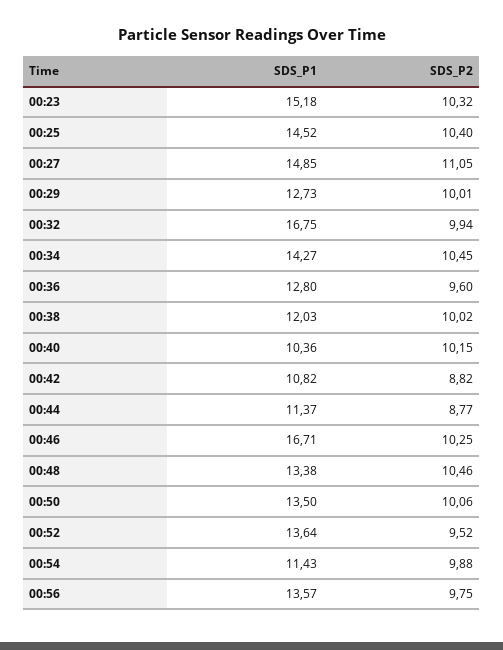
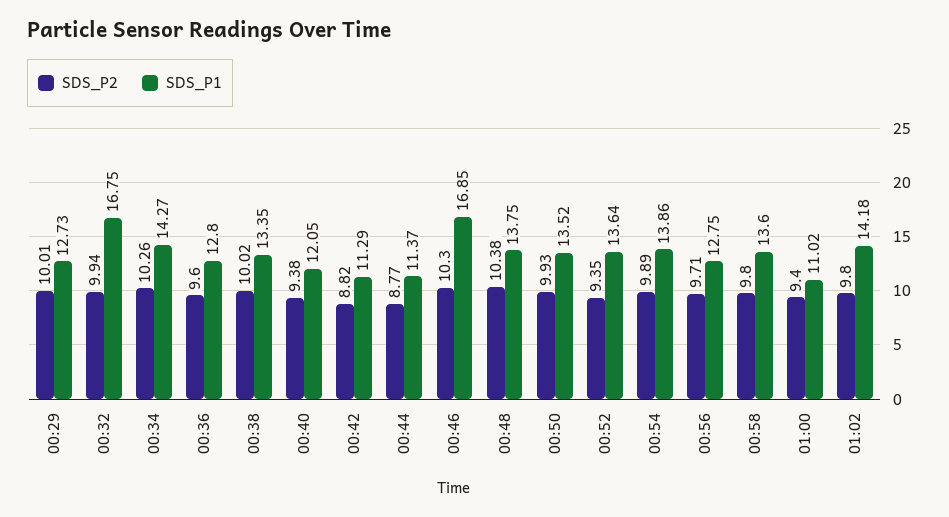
SDS_P1, 00:23: 15.18 -> none
SDS_P2, 00:23: 10.32 -> none
SDS_P1, 00:25: 14.52 -> none
SDS_P2, 00:25: 10.4 -> none
SDS_P1, 00:27: 14.85 -> none
SDS_P2, 00:27: 11.05 -> none
SDS_P2, 00:34: 10.45 -> 10.26
SDS_P1, 00:38: 12.03 -> 13.35
SDS_P1, 00:40: 10.36 -> 12.05
SDS_P2, 00:40: 10.15 -> 9.38
SDS_P1, 00:42: 10.82 -> 11.29
SDS_P1, 00:46: 16.71 -> 16.85
SDS_P2, 00:46: 10.25 -> 10.3
SDS_P1, 00:48: 13.38 -> 13.75
SDS_P2, 00:48: 10.46 -> 10.38
SDS_P1, 00:50: 13.5 -> 13.52
SDS_P2, 00:50: 10.06 -> 9.93
SDS_P2, 00:52: 9.52 -> 9.35
SDS_P1, 00:54: 11.43 -> 13.86
SDS_P2, 00:54: 9.88 -> 9.89
SDS_P1, 00:56: 13.57 -> 12.75
SDS_P2, 00:56: 9.75 -> 9.71
SDS_P2, 00:58: none -> 9.8
SDS_P1, 00:58: none -> 13.6
SDS_P2, 01:00: none -> 9.4
SDS_P1, 01:00: none -> 11.02
SDS_P2, 01:02: none -> 9.8
SDS_P1, 01:02: none -> 14.18

